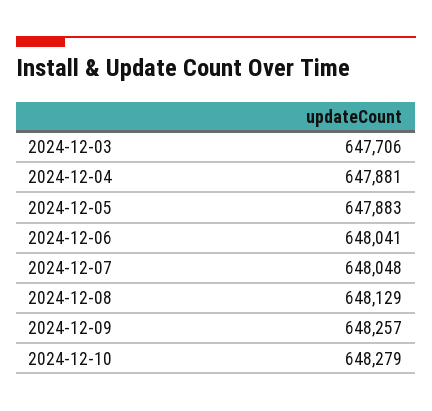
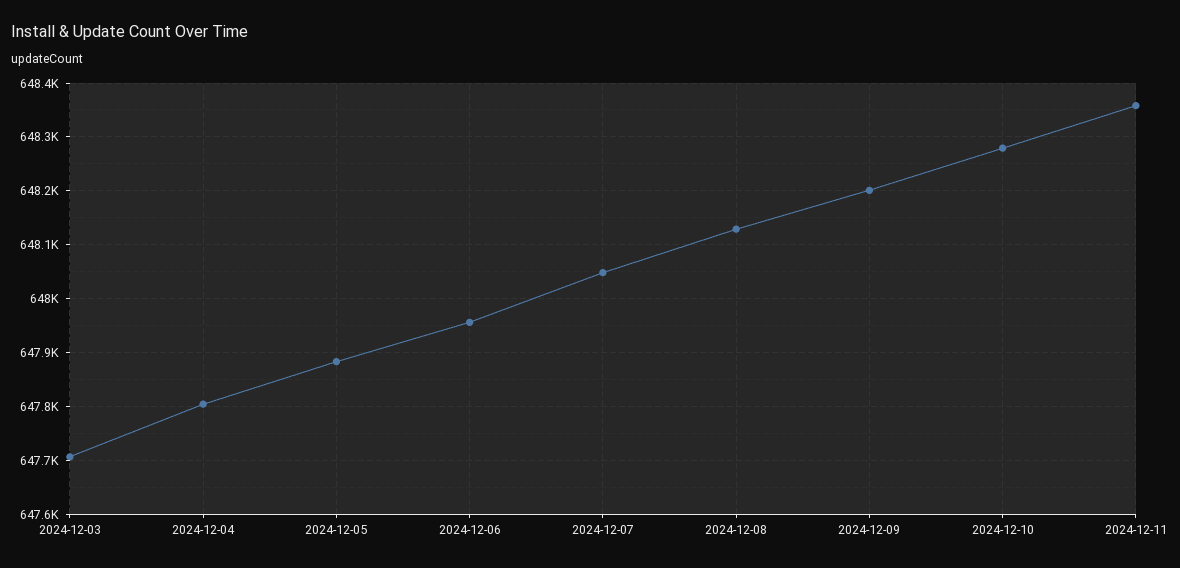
2024-12-04: 647881 -> 647800
2024-12-06: 648041 -> 647960
2024-12-09: 648257 -> 648200
2024-12-11: none -> 648360

